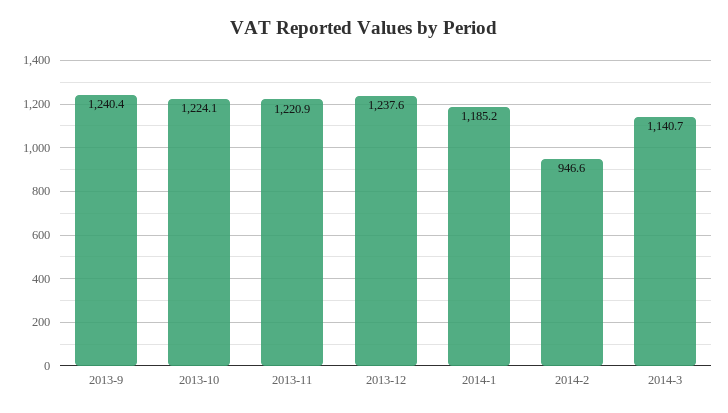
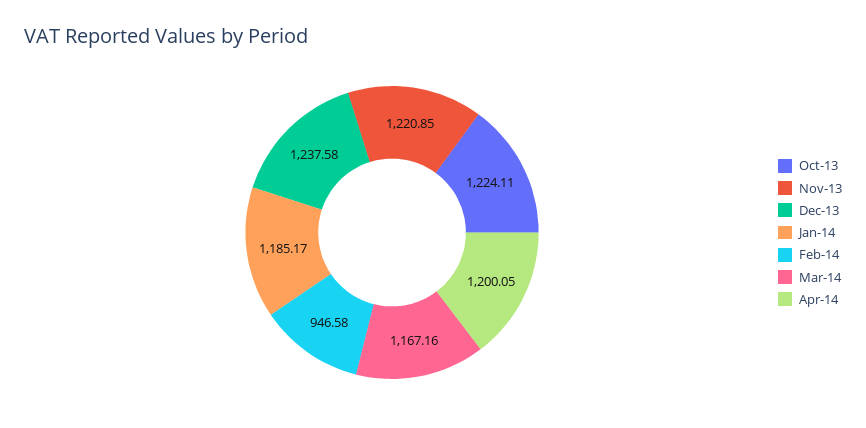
2013-9: 1240.4 -> none
2014-3: 1140.7 -> 1167.16
Apr-14: none -> 1200.05

